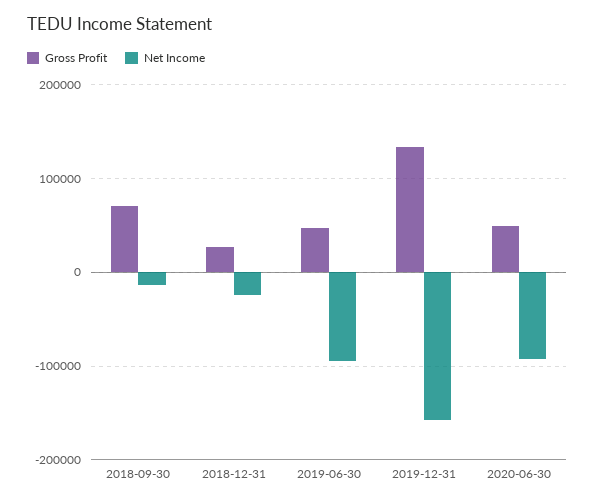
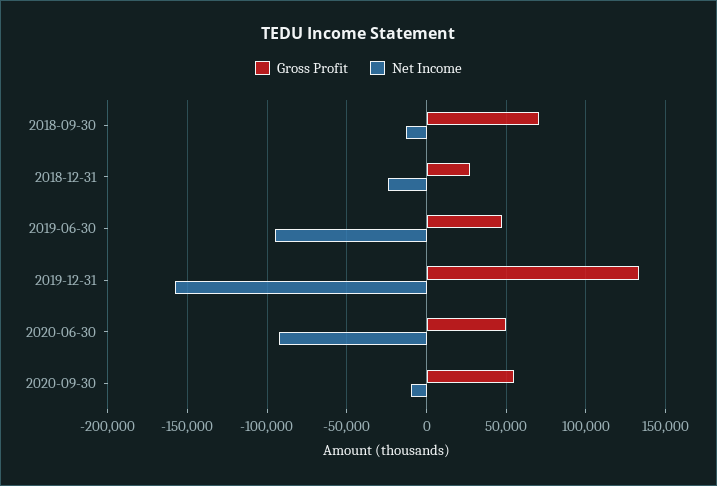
Gross Profit, 2020-09-30: none -> 55000
Net Income, 2020-09-30: none -> -10000

